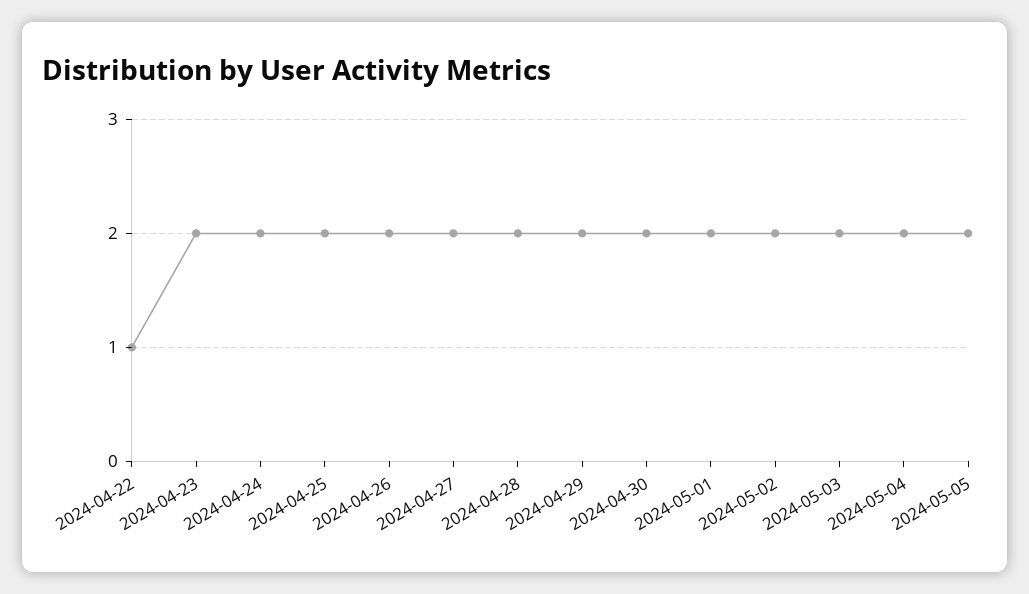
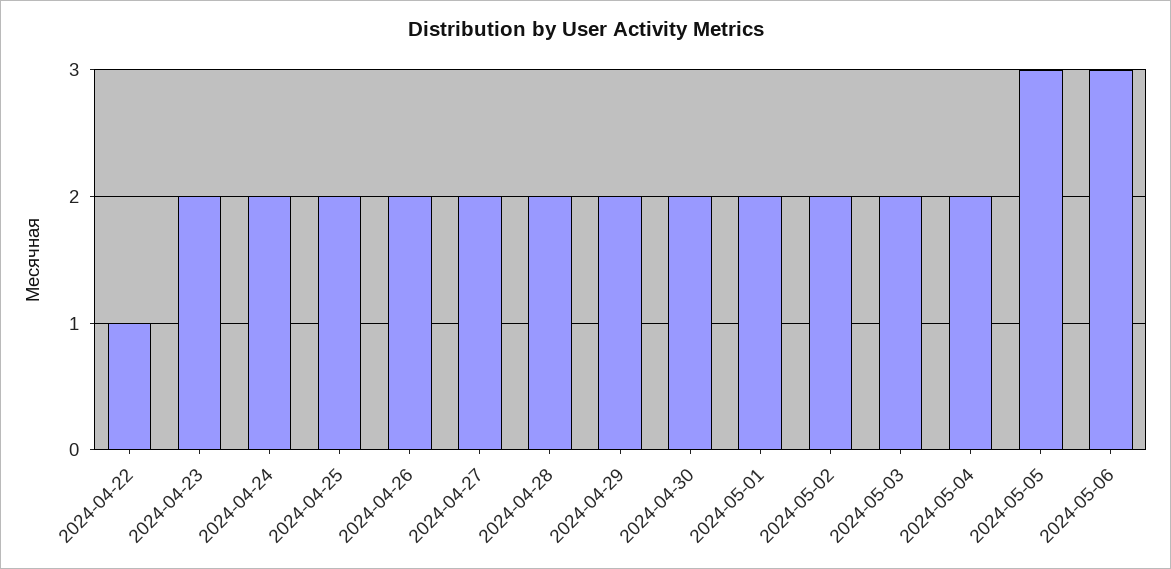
2024-05-05: 2 -> 3
2024-05-06: none -> 3

